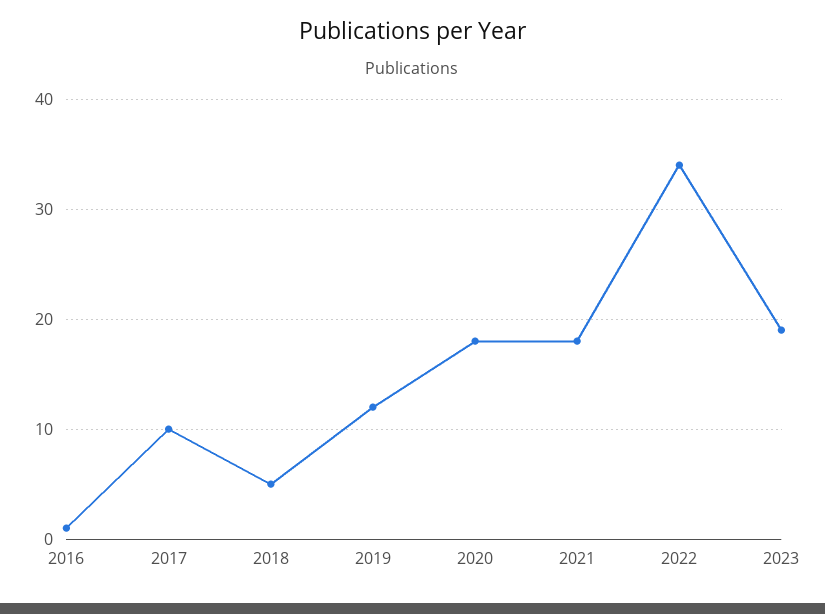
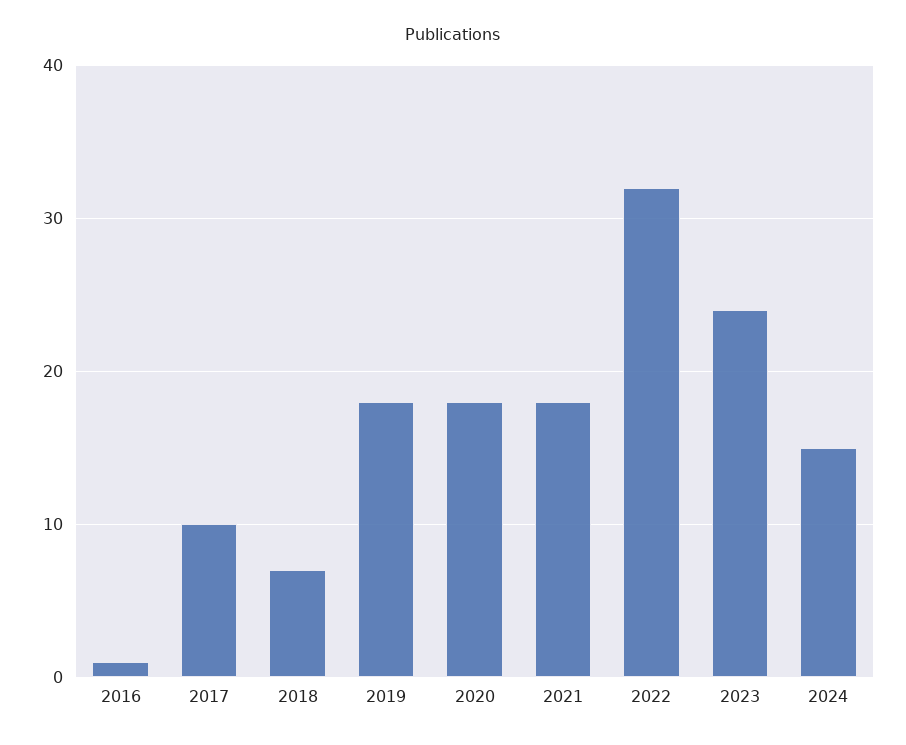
2018: 5 -> 7
2019: 12 -> 18
2022: 34 -> 32
2023: 19 -> 24
2024: none -> 15

